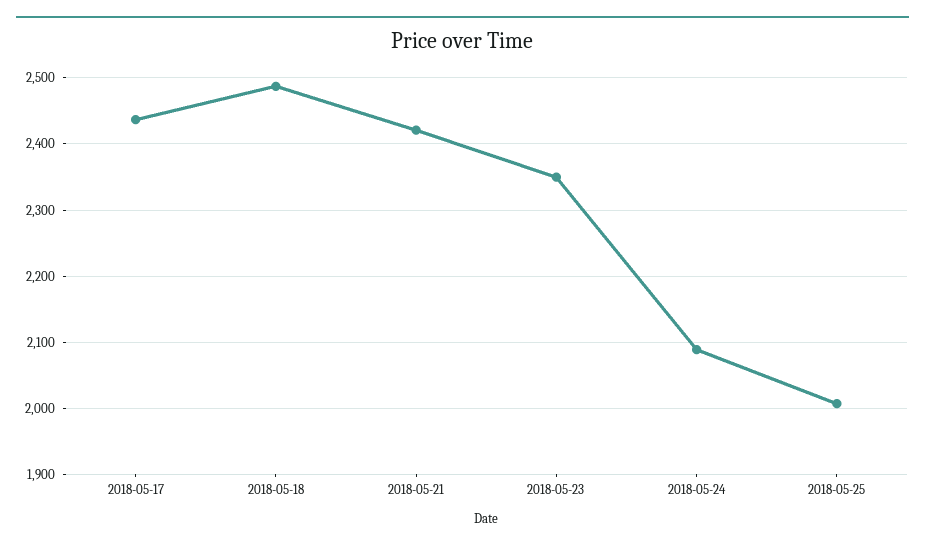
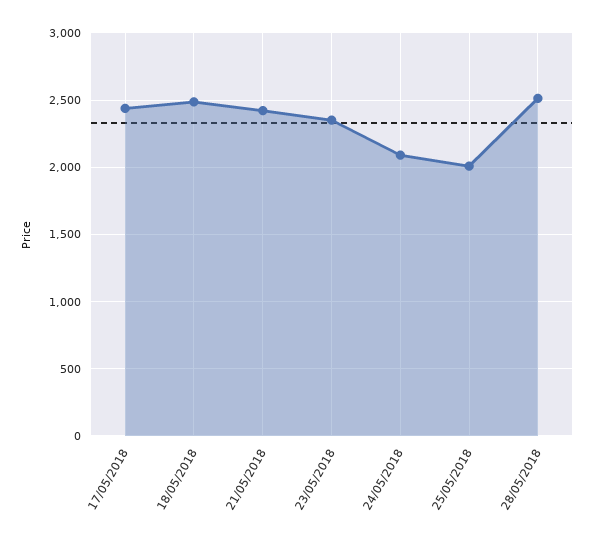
28/05/2018: none -> 2500

